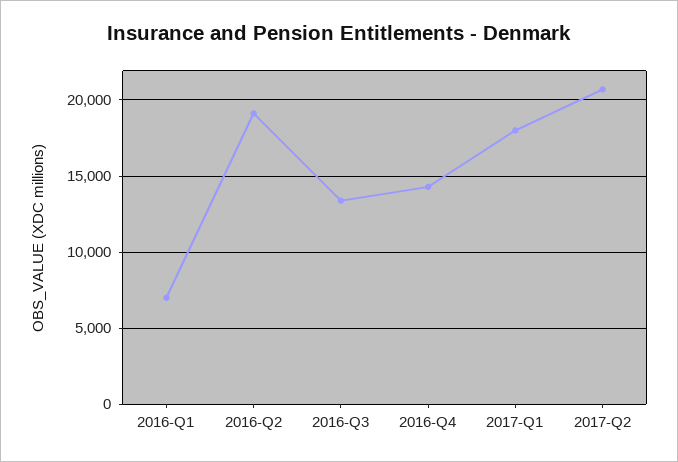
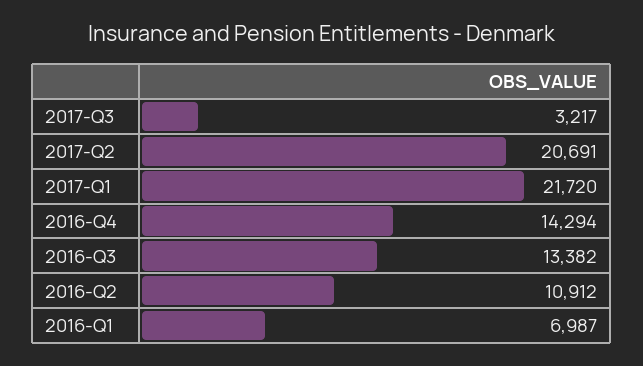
2016-Q2: 19000 -> 10912
2017-Q1: 18000 -> 21720
2017-Q3: none -> 3217

